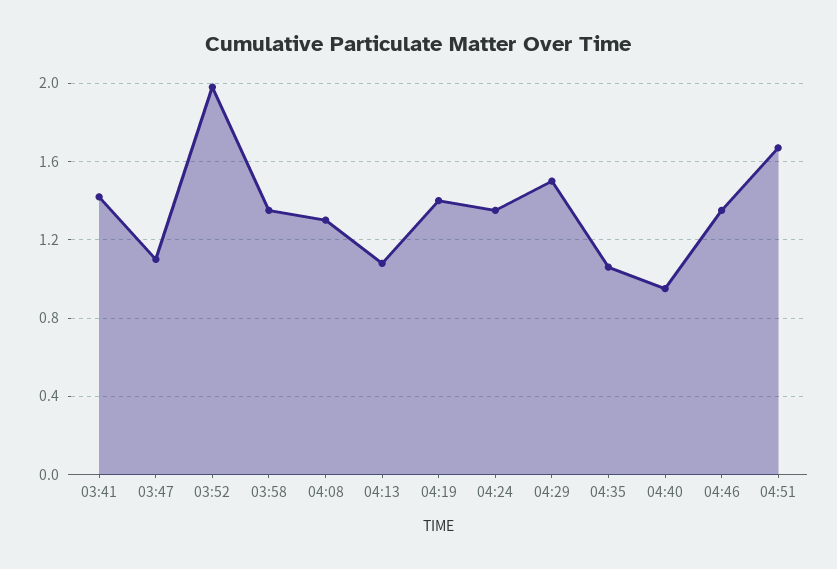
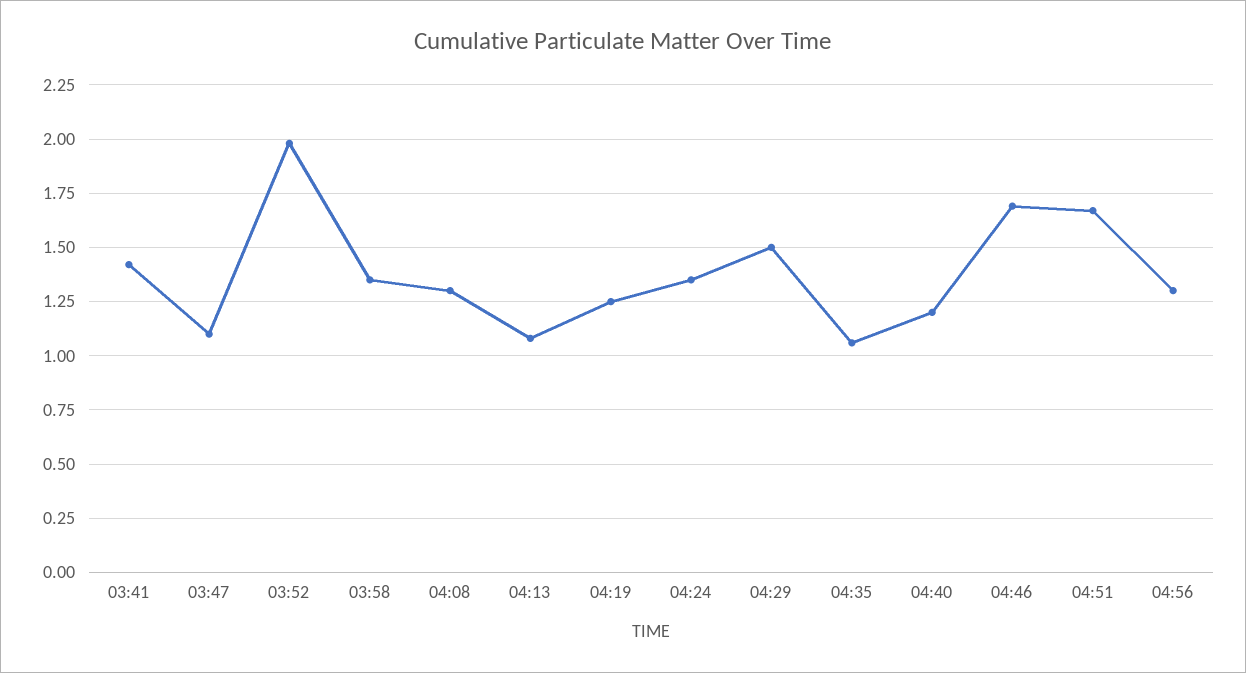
04:19: 1.4 -> 1.25
04:40: 0.95 -> 1.2
04:46: 1.35 -> 1.7
04:56: none -> 1.3

